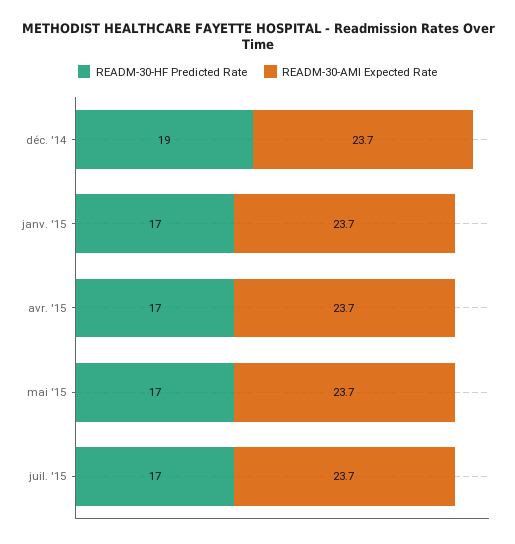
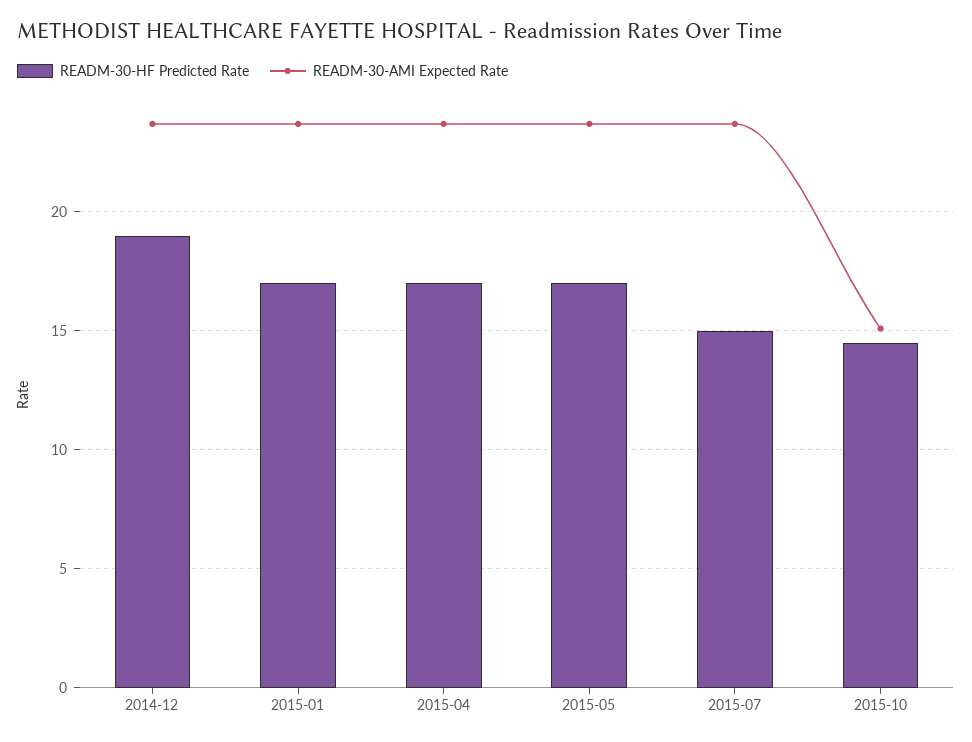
READM-30-HF Predicted Rate, juil. '15: 17 -> 15
READM-30-HF Predicted Rate, 2015-10: none -> 14.5
READM-30-AMI Expected Rate, 2015-10: none -> 15

